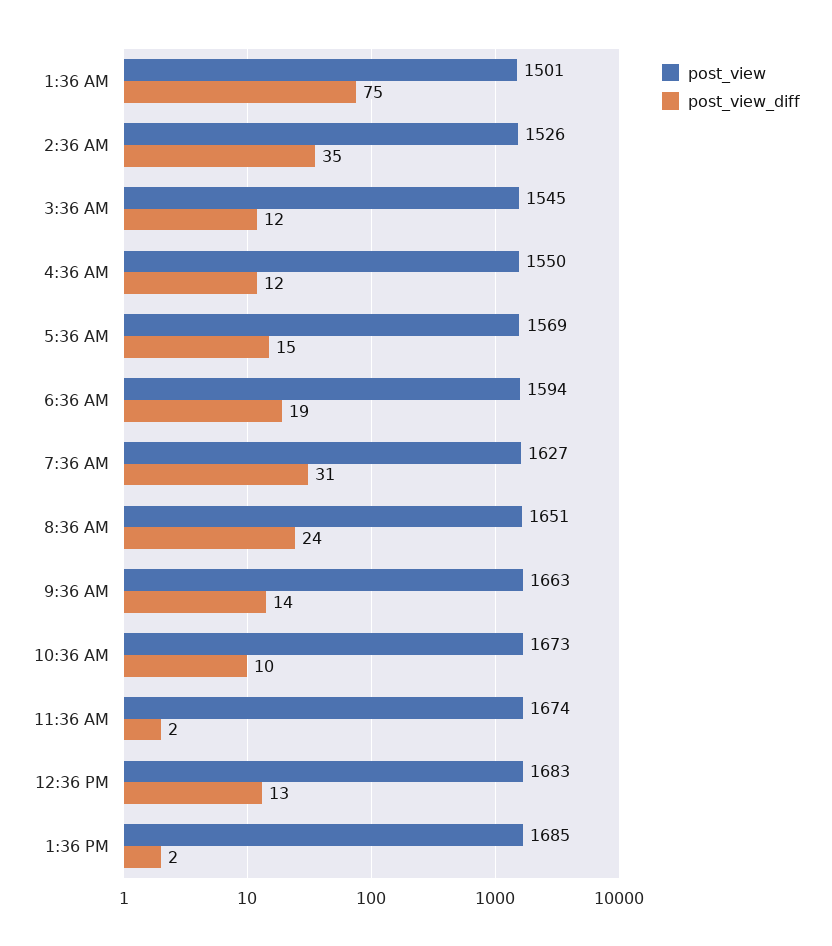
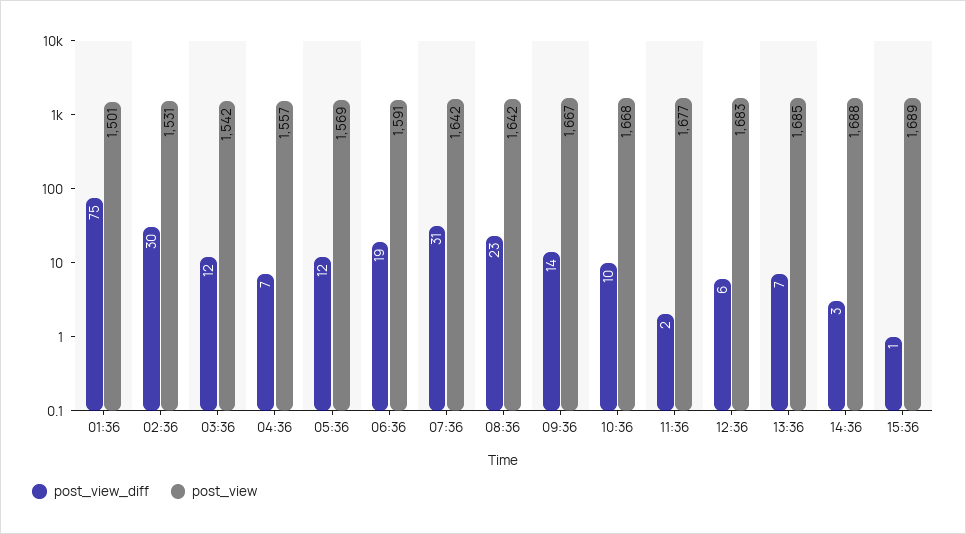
post_view, 2:36 AM: 1526 -> 1531
post_view_diff, 2:36 AM: 35 -> 30
post_view, 3:36 AM: 1545 -> 1542
post_view, 4:36 AM: 1550 -> 1557
post_view_diff, 4:36 AM: 12 -> 7
post_view_diff, 5:36 AM: 15 -> 12
post_view, 6:36 AM: 1594 -> 1591
post_view, 7:36 AM: 1627 -> 1642
post_view, 8:36 AM: 1651 -> 1642
post_view_diff, 8:36 AM: 24 -> 23
post_view, 9:36 AM: 1663 -> 1667
post_view, 10:36 AM: 1673 -> 1668
post_view, 11:36 AM: 1674 -> 1677
post_view_diff, 12:36 PM: 13 -> 6
post_view_diff, 1:36 PM: 2 -> 7
post_view_diff, 14:36: none -> 3
post_view, 14:36: none -> 1688
post_view_diff, 15:36: none -> 1
post_view, 15:36: none -> 1689

